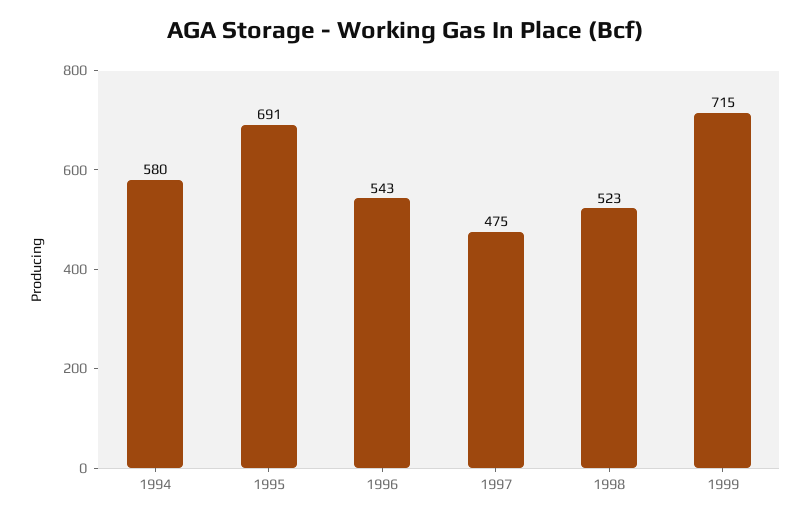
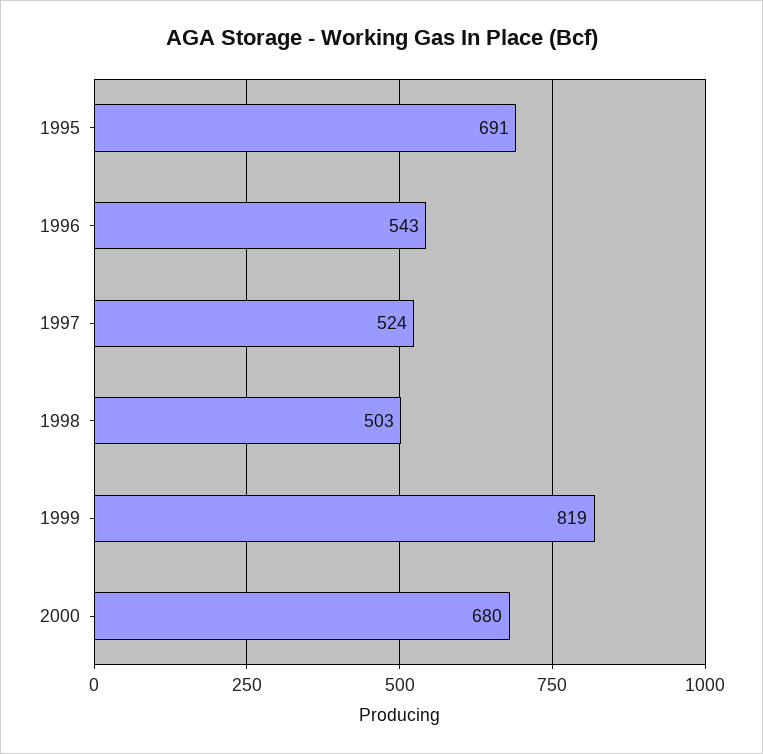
1994: 580 -> none
1997: 475 -> 524
1998: 523 -> 503
1999: 715 -> 819
2000: none -> 680

